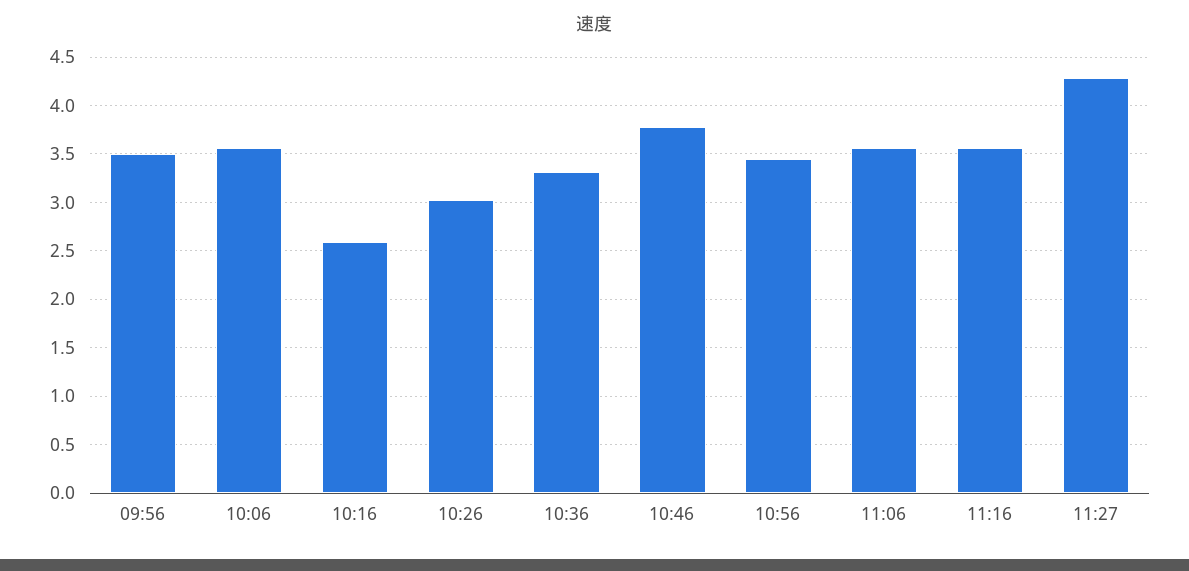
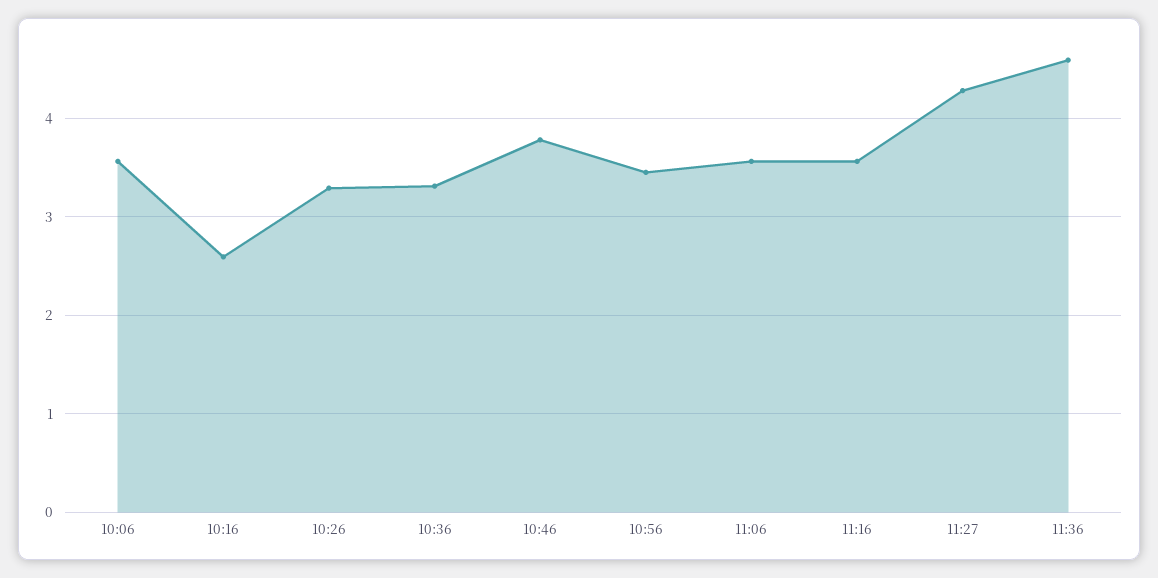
09:56: 3.5 -> none
10:26: 3 -> 3.3
11:36: none -> 4.6

